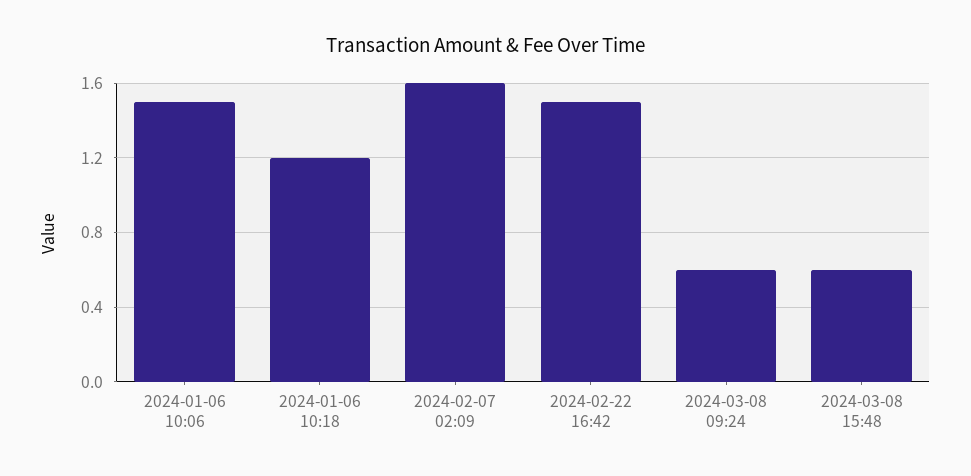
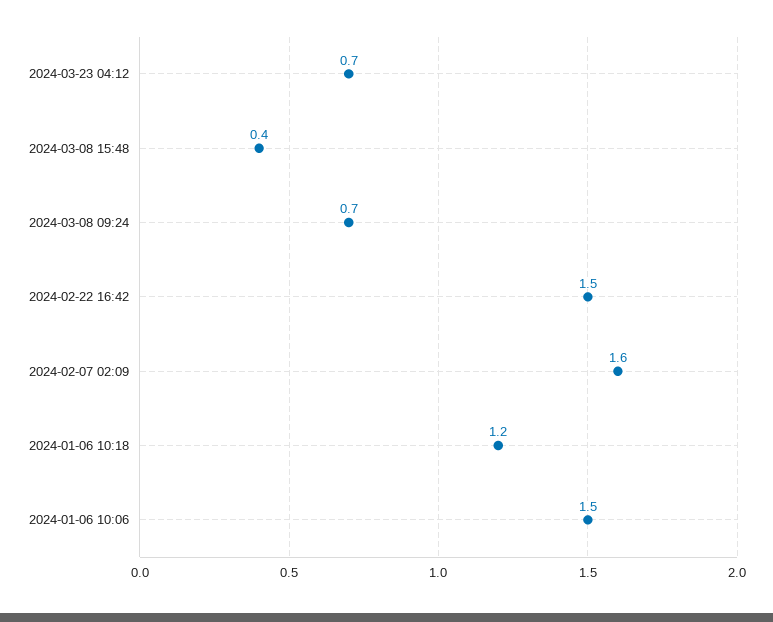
2024-03-08 09:24: 0.6 -> 0.7
2024-03-08 15:48: 0.6 -> 0.4
2024-03-23 04:12: none -> 0.7

